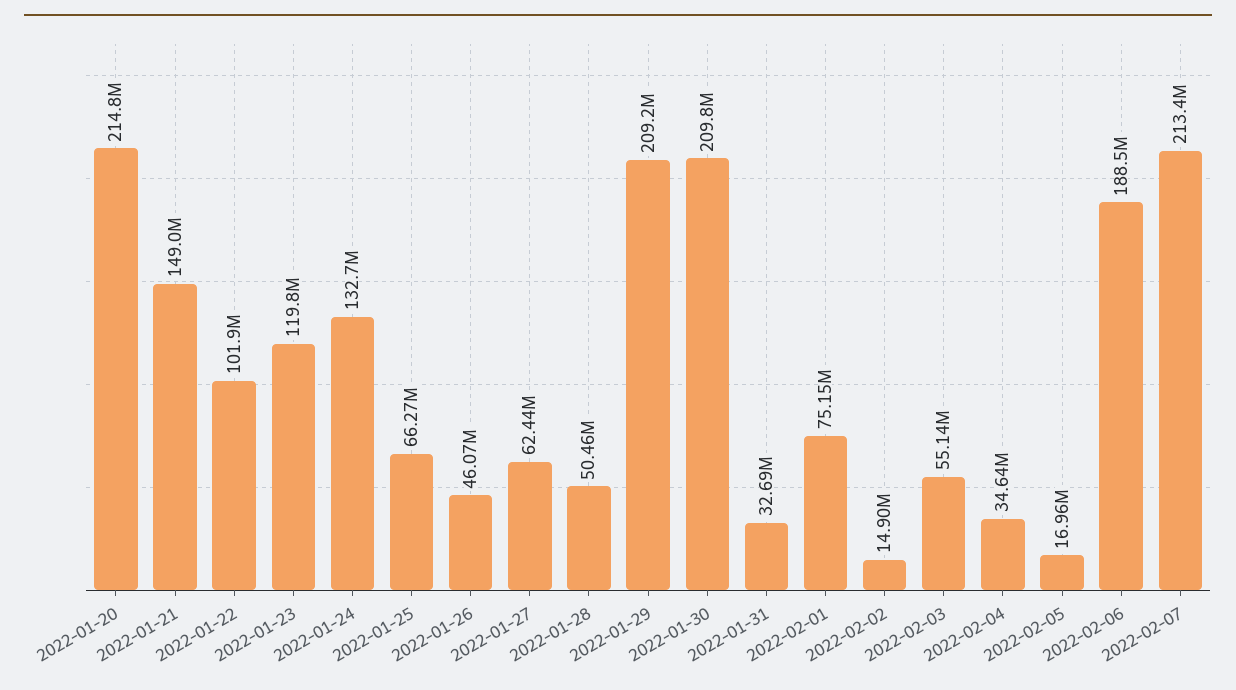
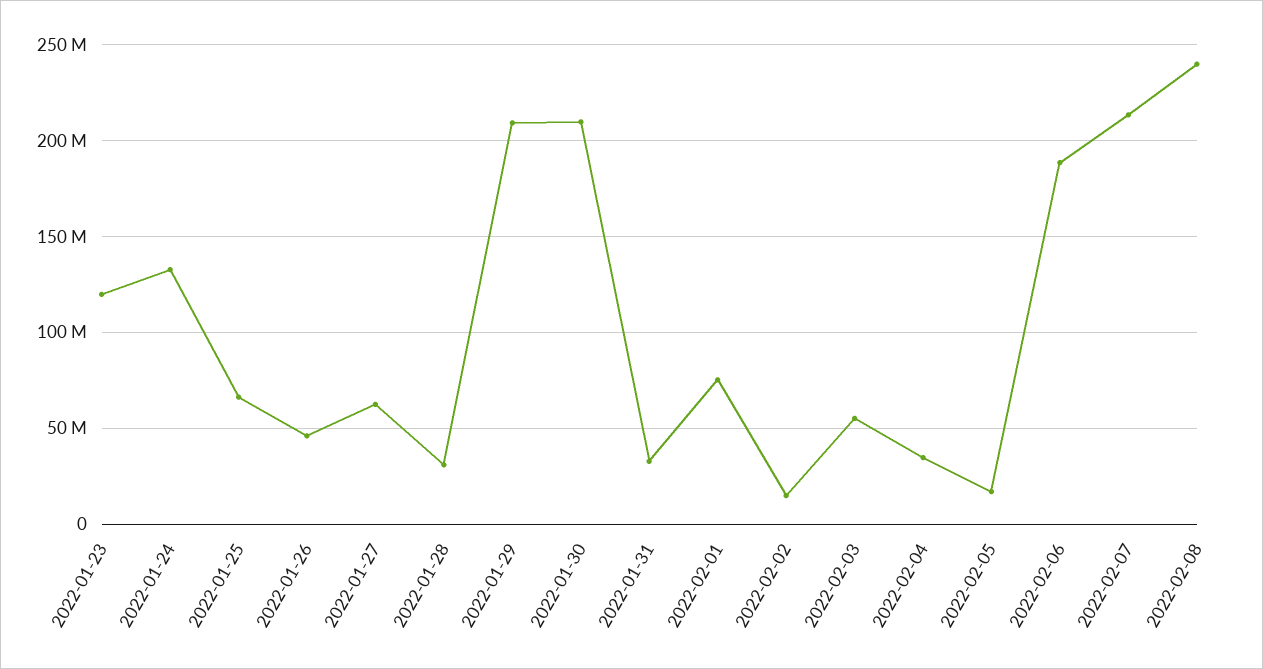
2022-01-20: 214800000 -> none
2022-01-21: 149000000 -> none
2022-01-22: 101900000 -> none
2022-01-28: 50460000 -> 30000000
2022-02-08: none -> 240000000

